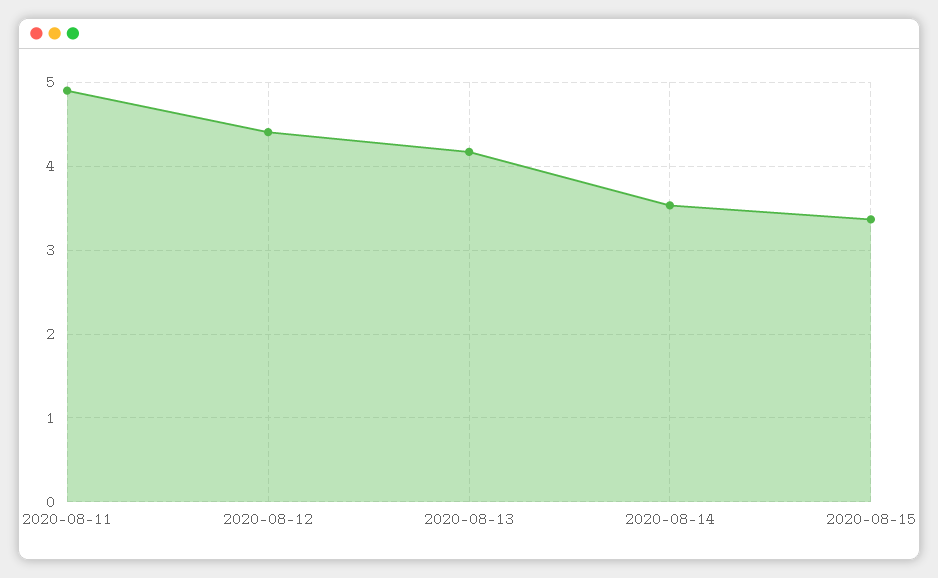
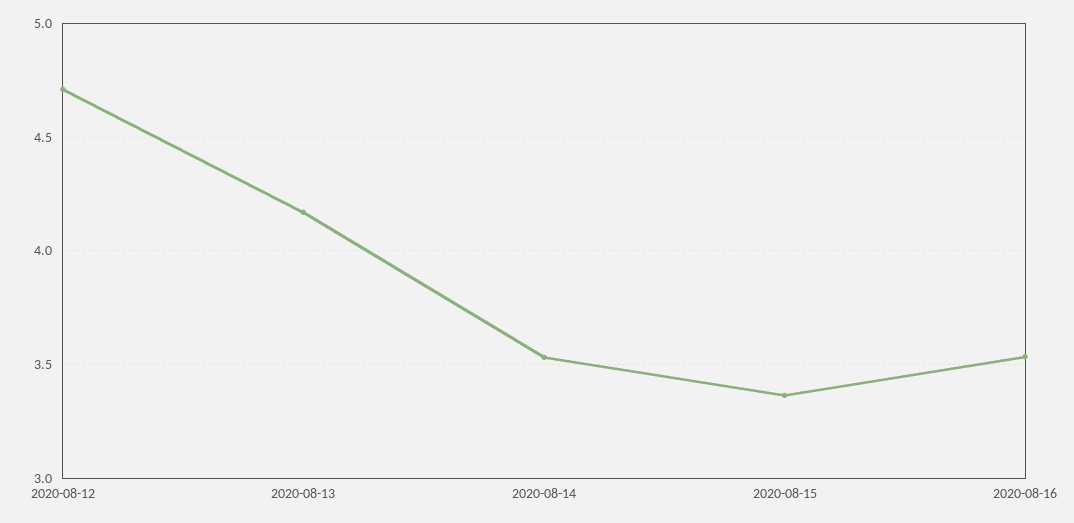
2020-08-11: 4.9 -> none
2020-08-12: 4.4 -> 4.7
2020-08-16: none -> 3.55

